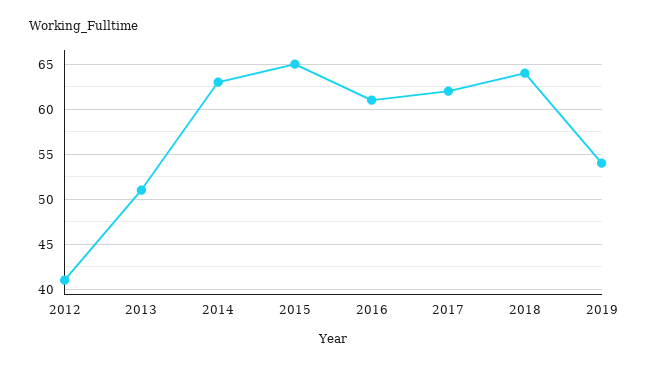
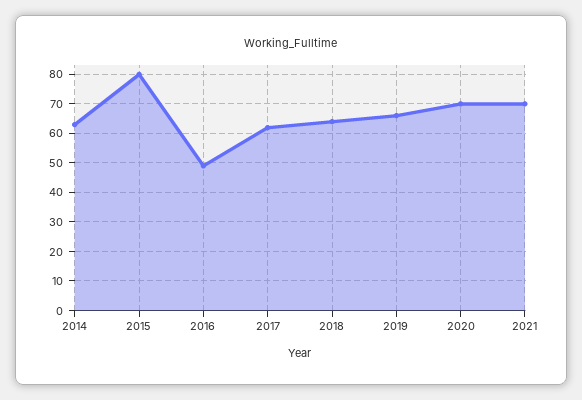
2012: 41 -> none
2013: 51 -> none
2015: 65 -> 80
2016: 61 -> 50
2019: 54 -> 65
2020: none -> 70
2021: none -> 70

